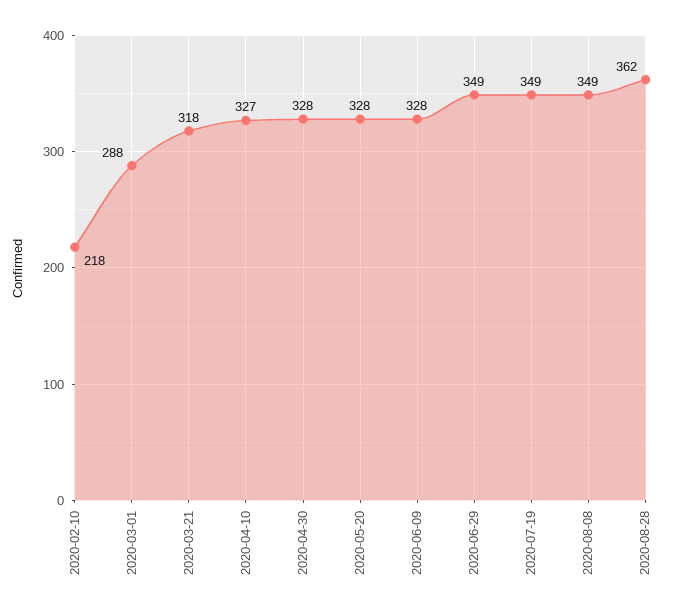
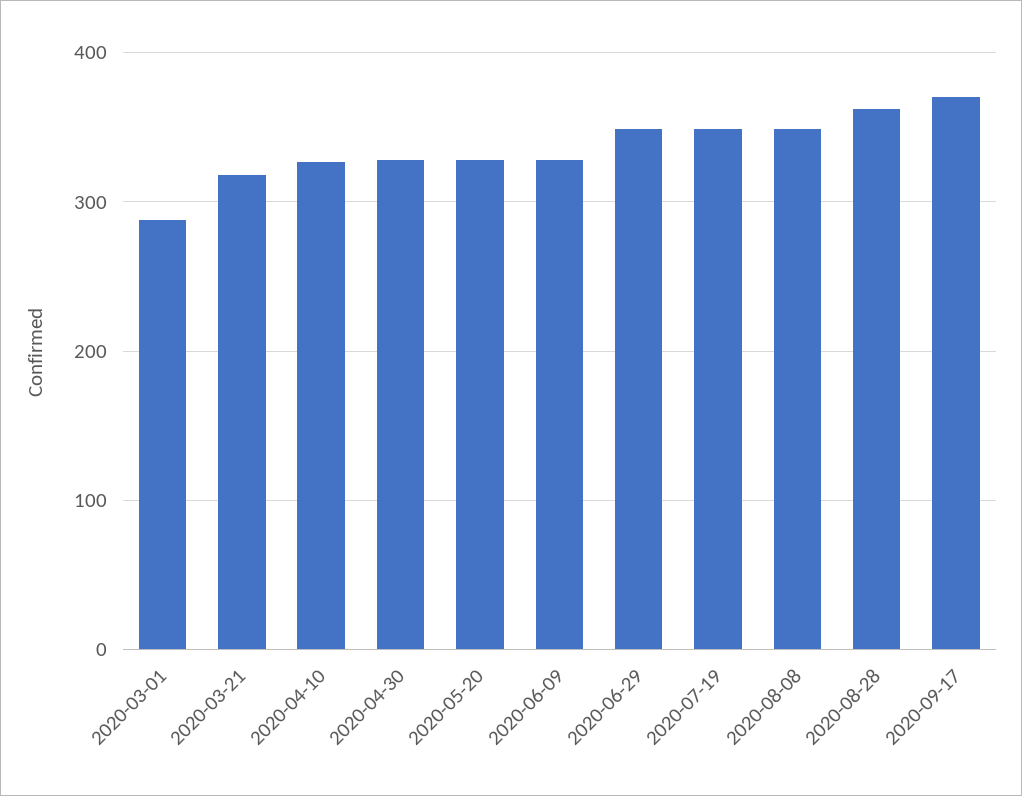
2020-02-10: 218 -> none
2020-09-17: none -> 370

